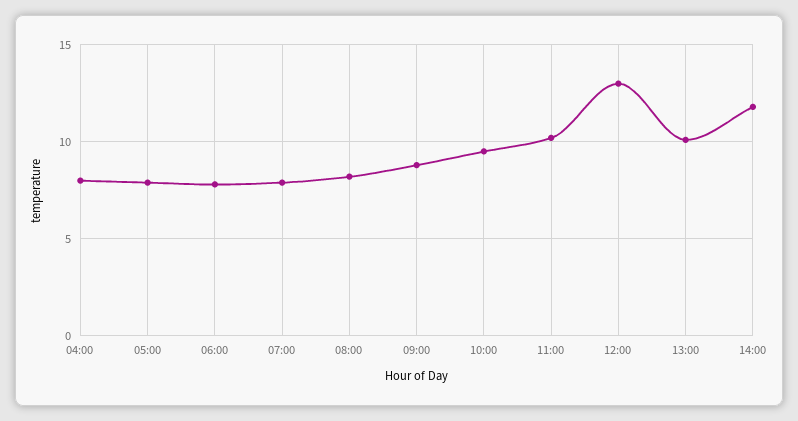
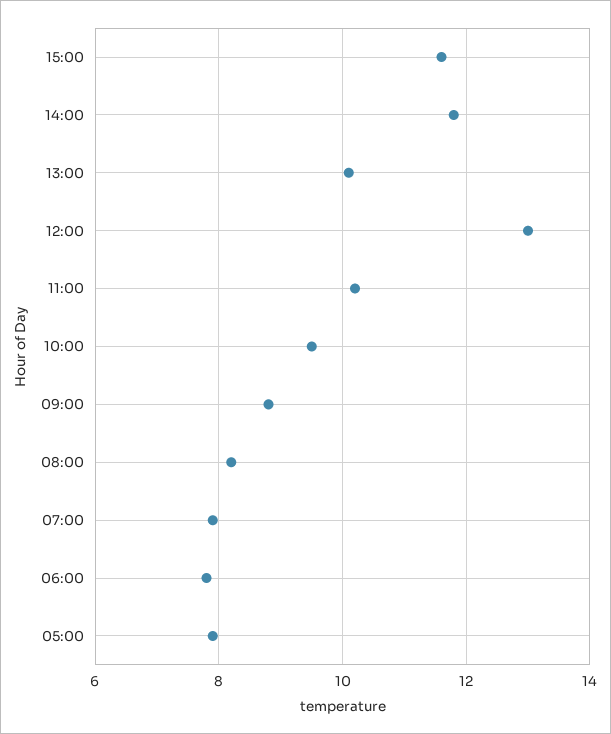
04:00: 8 -> none
15:00: none -> 11.5

